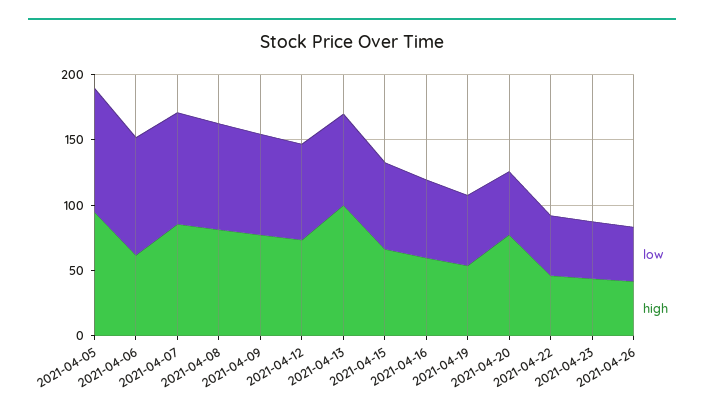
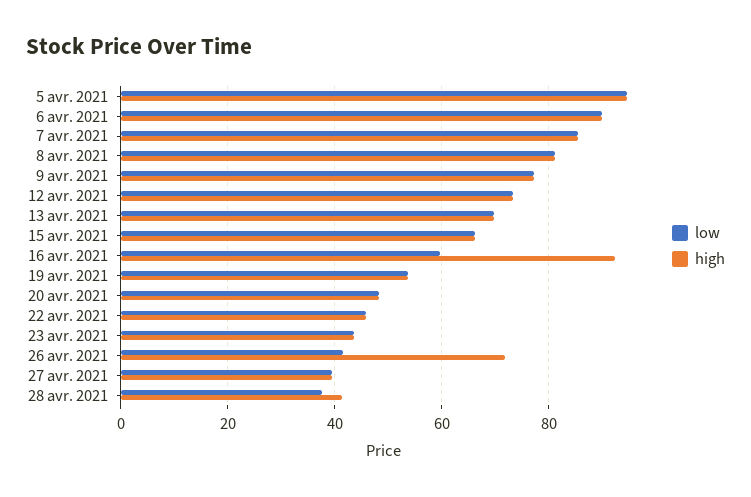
high, 2021-04-06: 60 -> 90
high, 2021-04-13: 100 -> 70
high, 2021-04-16: 60 -> 92
high, 2021-04-20: 80 -> 48
high, 2021-04-26: 40 -> 72
low, 27 avr. 2021: none -> 40
high, 27 avr. 2021: none -> 40
low, 28 avr. 2021: none -> 38
high, 28 avr. 2021: none -> 42

